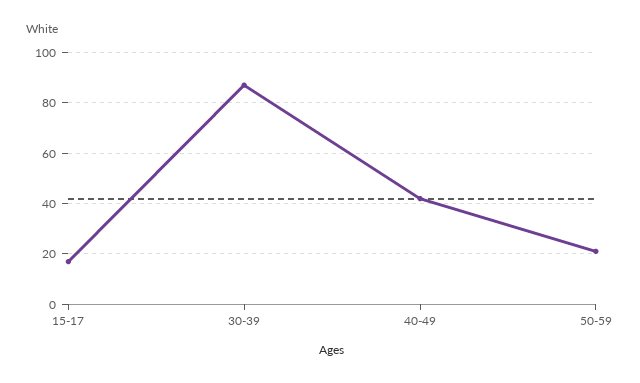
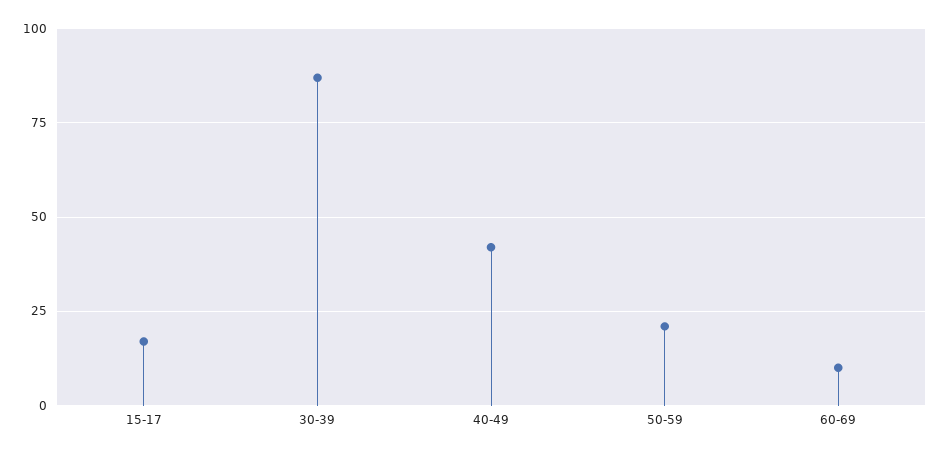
60-69: none -> 10

